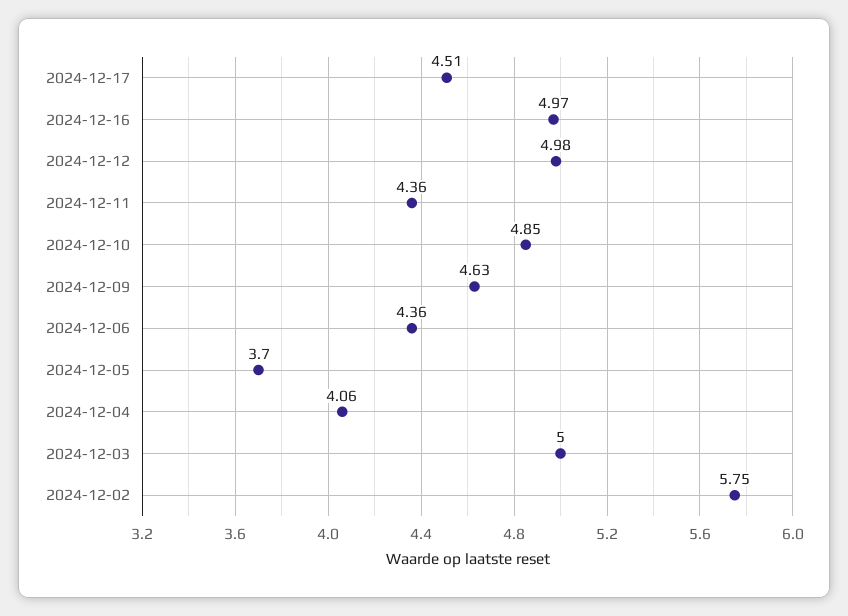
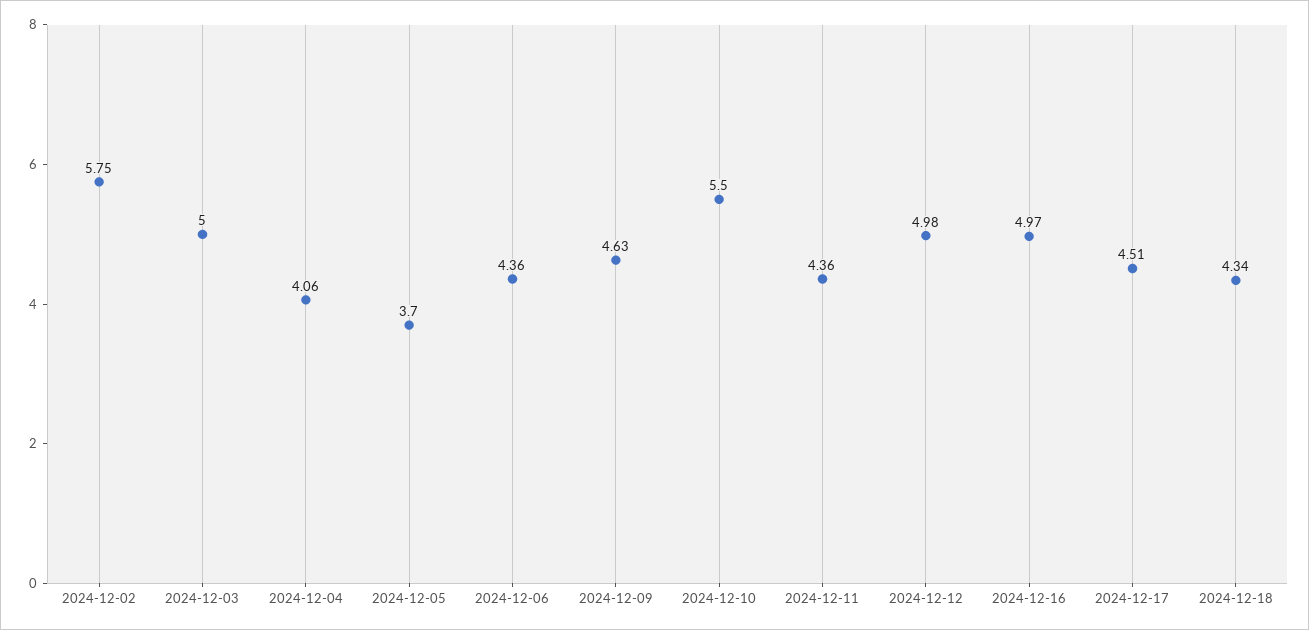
2024-12-10: 4.85 -> 5.5
2024-12-18: none -> 4.34

